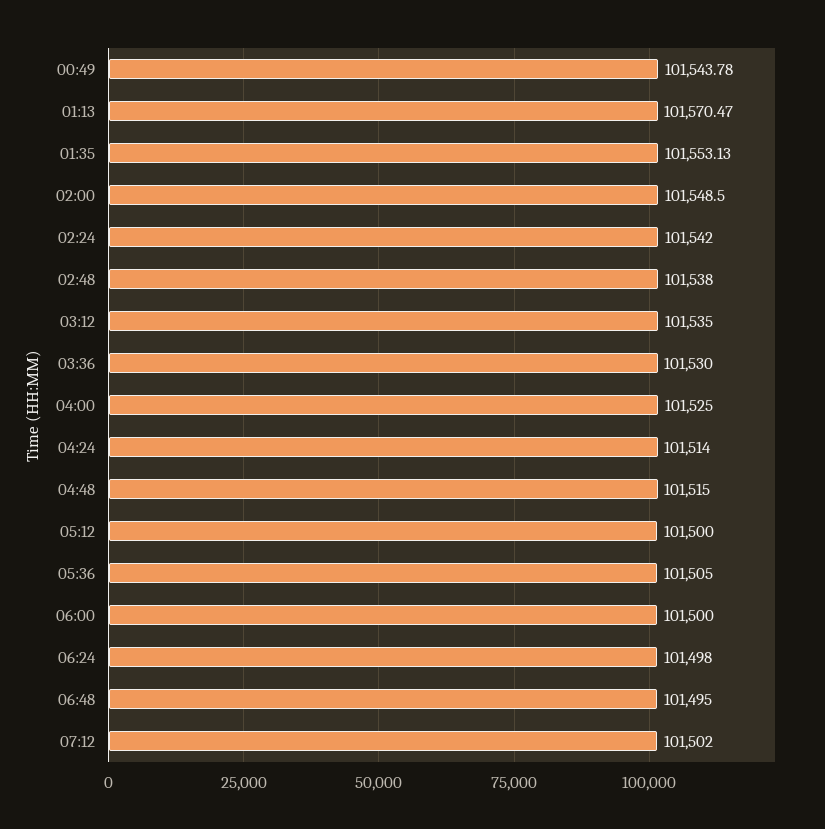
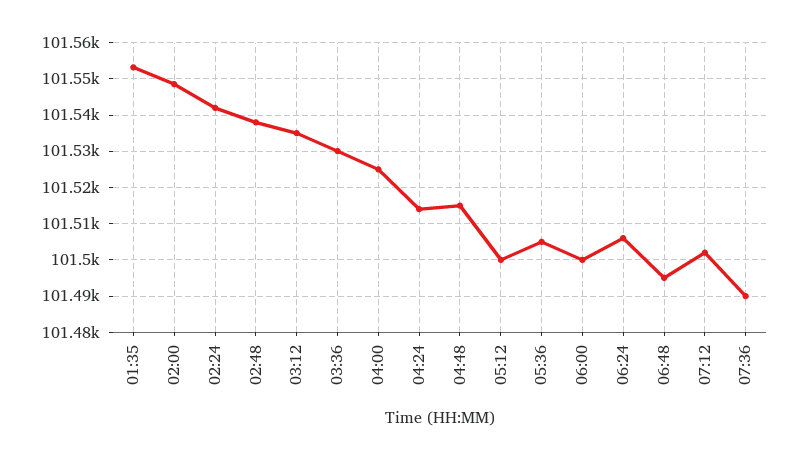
00:49: 101543.78 -> none
01:13: 101570.47 -> none
06:24: 101498 -> 101506
07:36: none -> 101490

